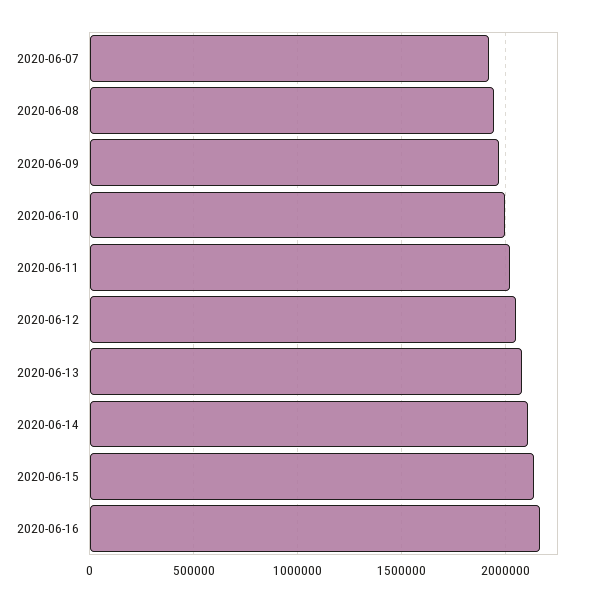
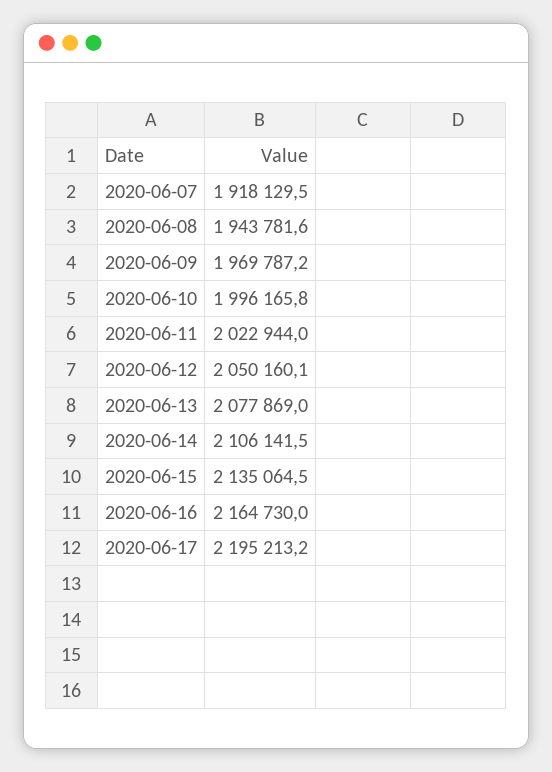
2020-06-17: none -> 2195213.2

